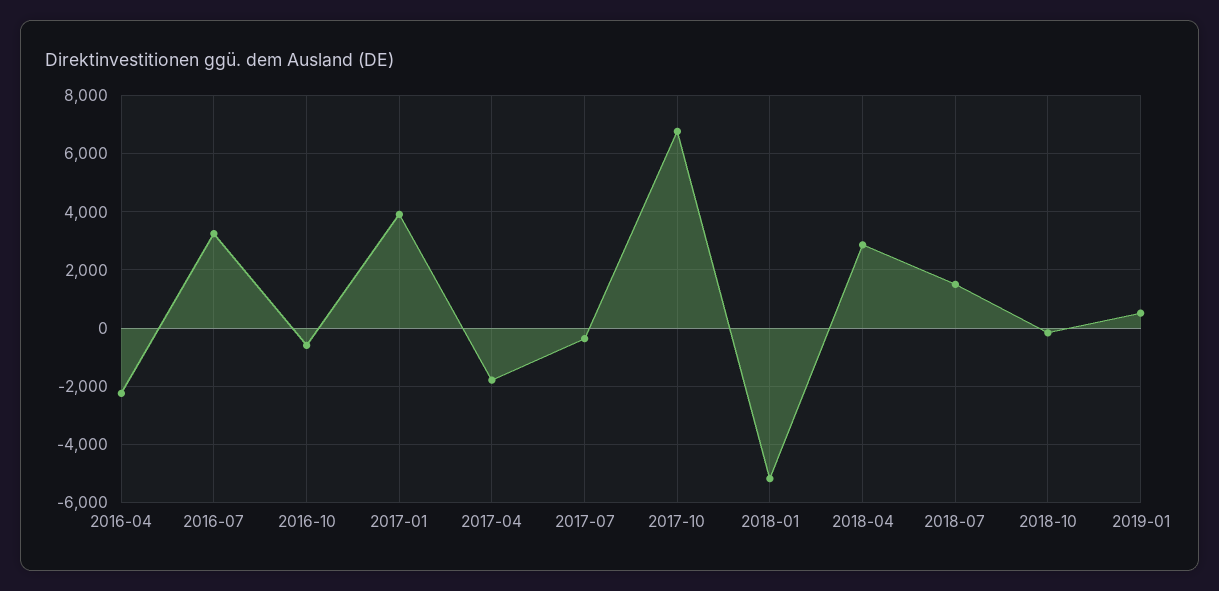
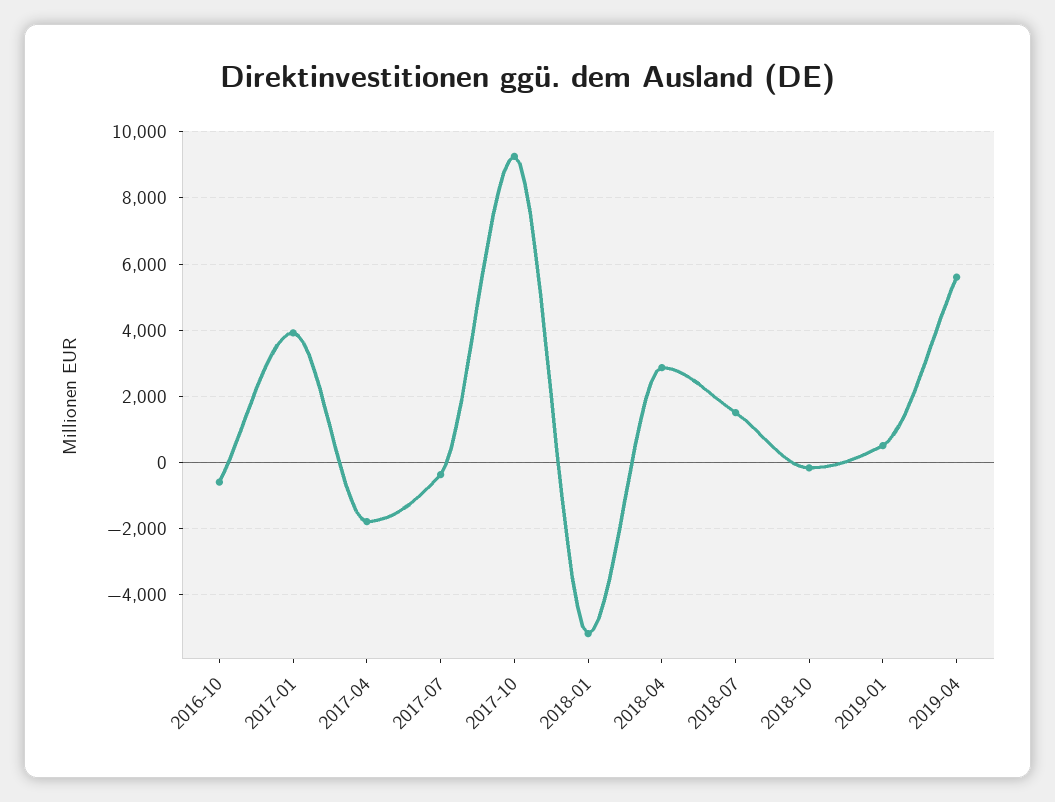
2016-04: -2250 -> none
2016-07: 3250 -> none
2017-10: 6750 -> 9200
2019-04: none -> 5600

